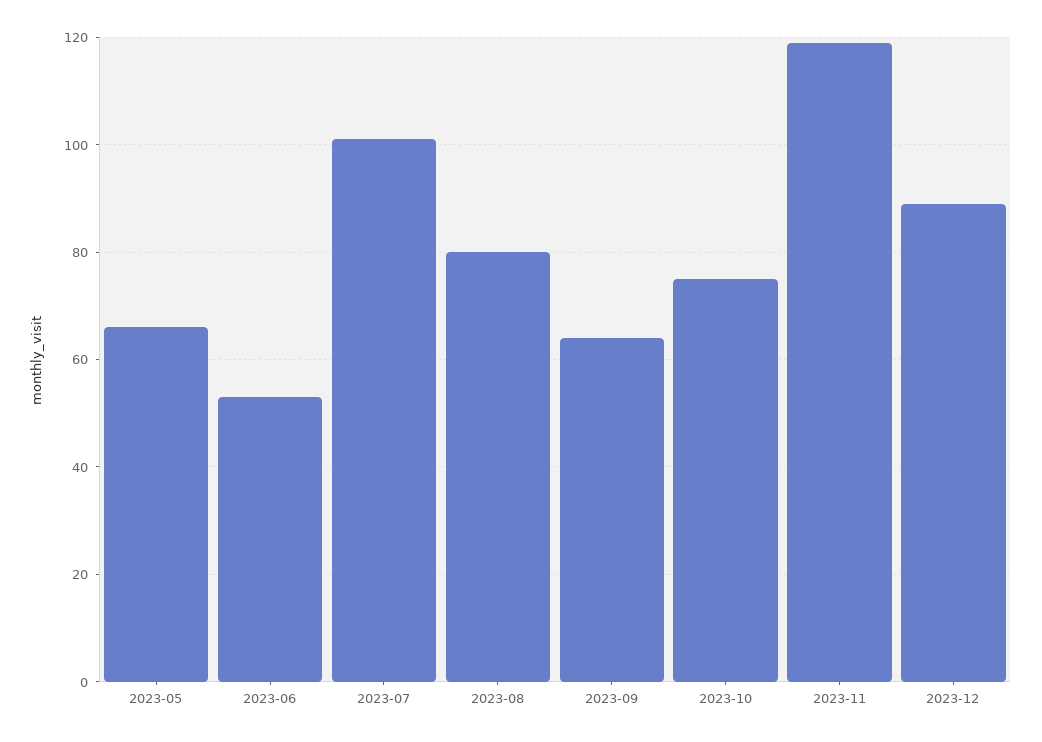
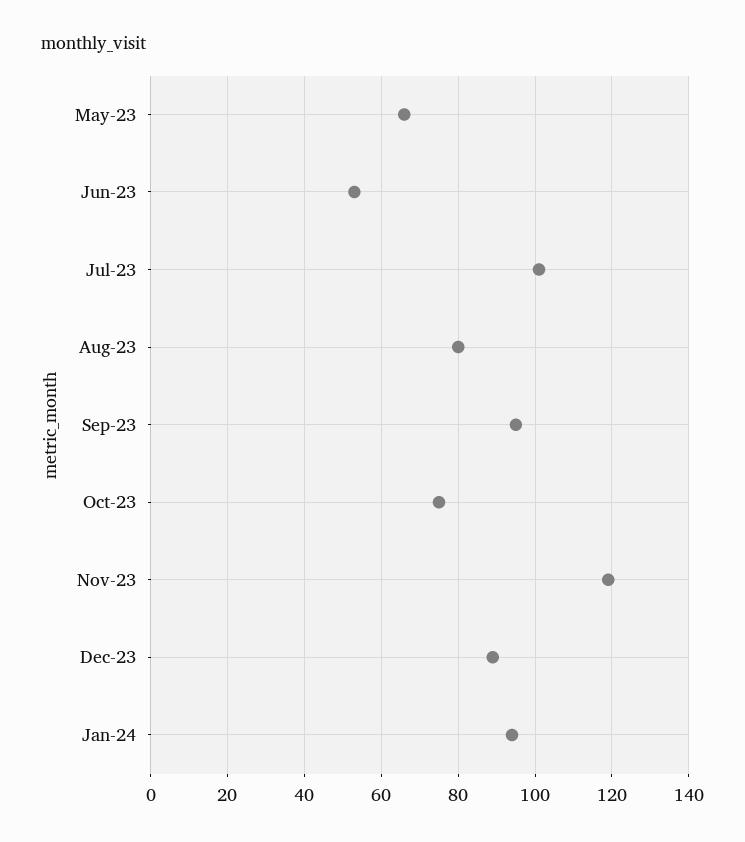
2023-09: 65 -> 95
Jan-24: none -> 95

